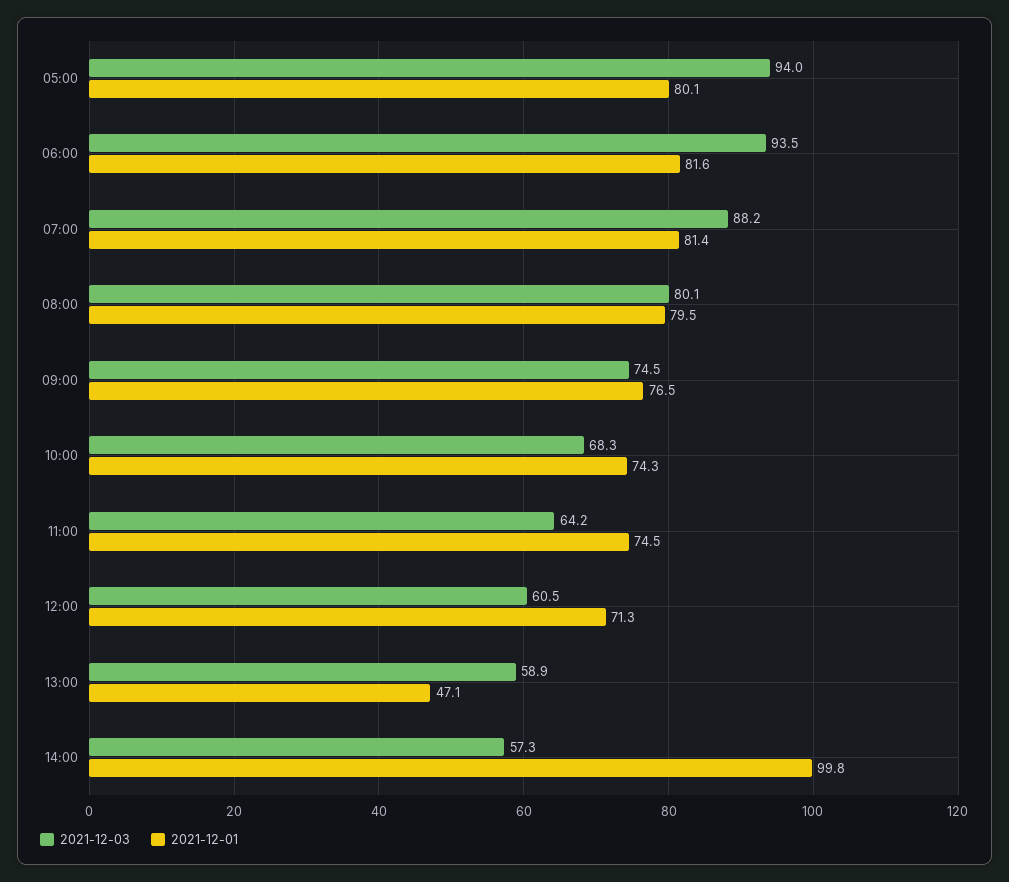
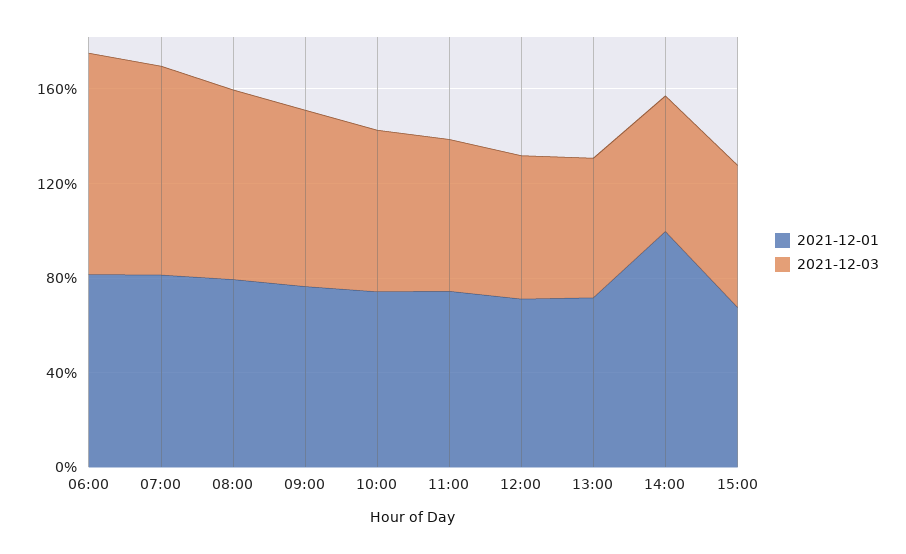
2021-12-03, 05:00: 94 -> none
2021-12-01, 05:00: 80.1 -> none
2021-12-01, 13:00: 47.1 -> 70
2021-12-01, 15:00: none -> 70
2021-12-03, 15:00: none -> 60

